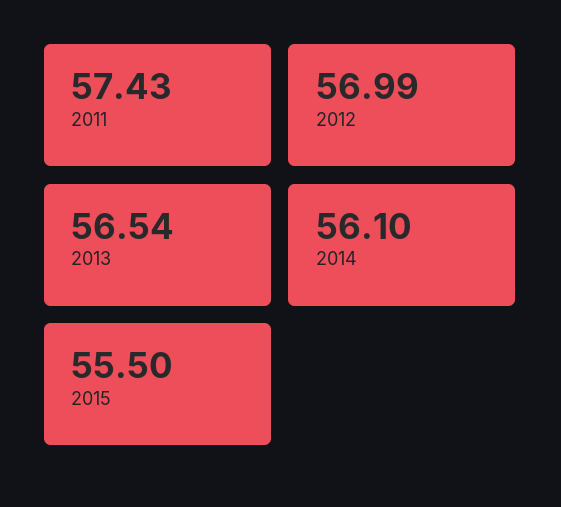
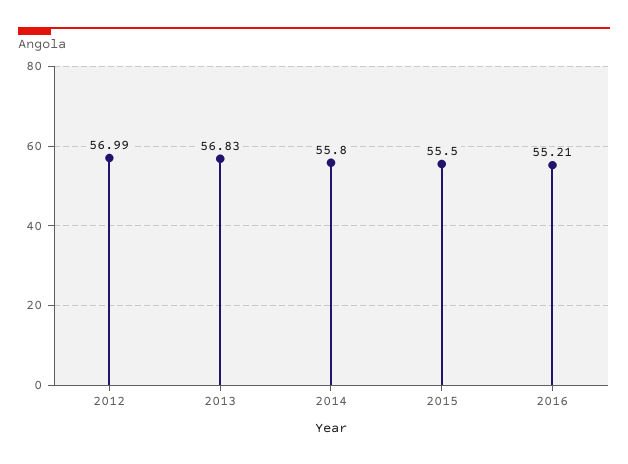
2011: 57.43 -> none
2013: 56.54 -> 56.83
2014: 56.1 -> 55.8
2016: none -> 55.21

